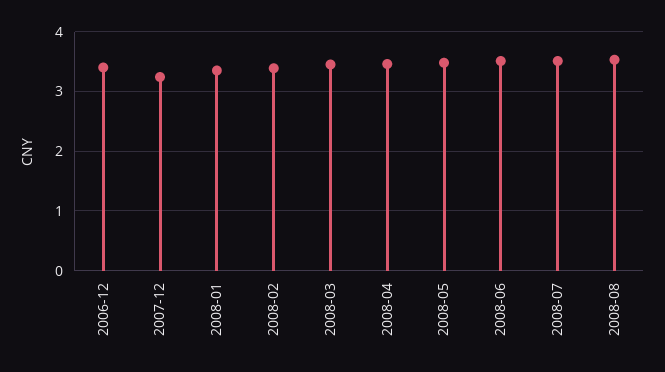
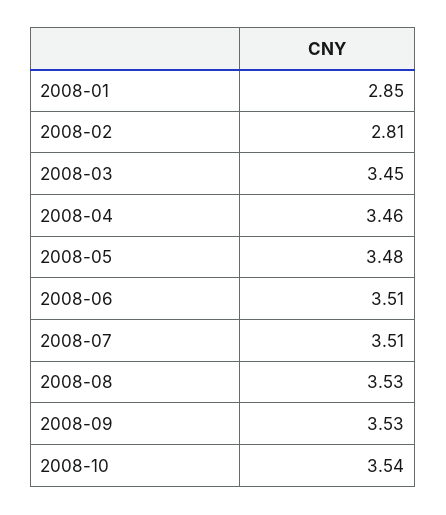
2006-12: 3.4 -> none
2007-12: 3.2 -> none
2008-01: 3.4 -> 2.85
2008-02: 3.4 -> 2.81
2008-09: none -> 3.53
2008-10: none -> 3.54

